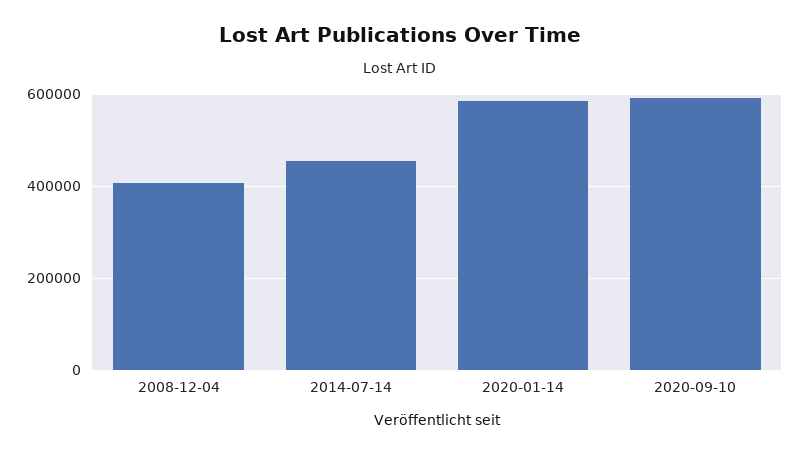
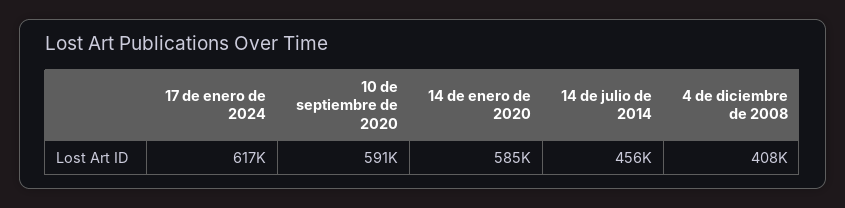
17 de enero de 2024: none -> 617000

